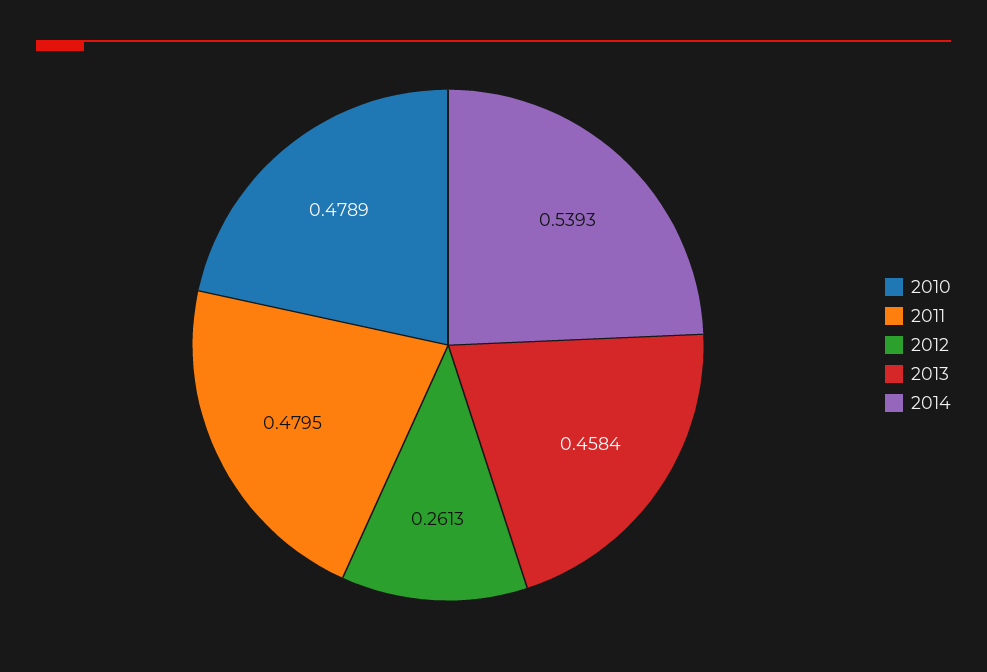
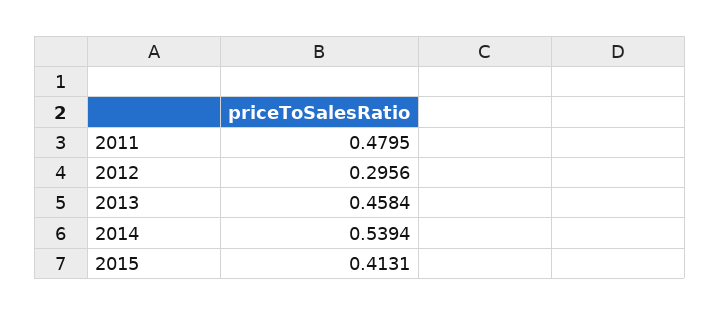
2010: 0.4789 -> none
2012: 0.2613 -> 0.2956
2014: 0.5393 -> 0.5394
2015: none -> 0.4131

